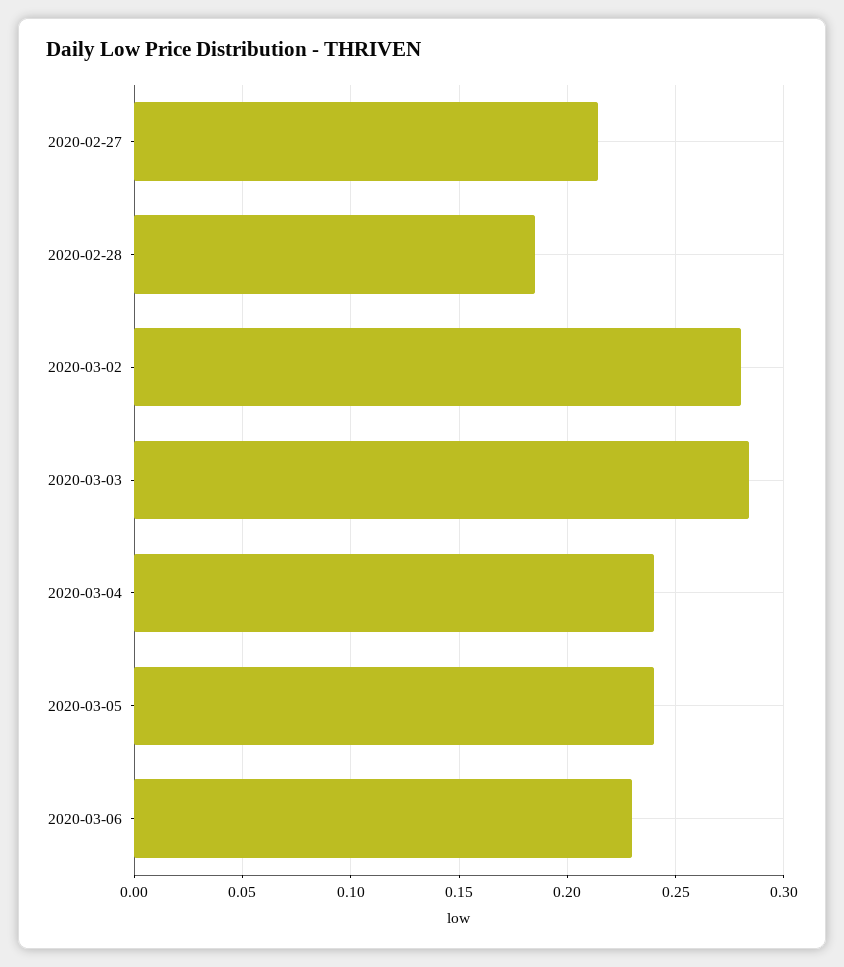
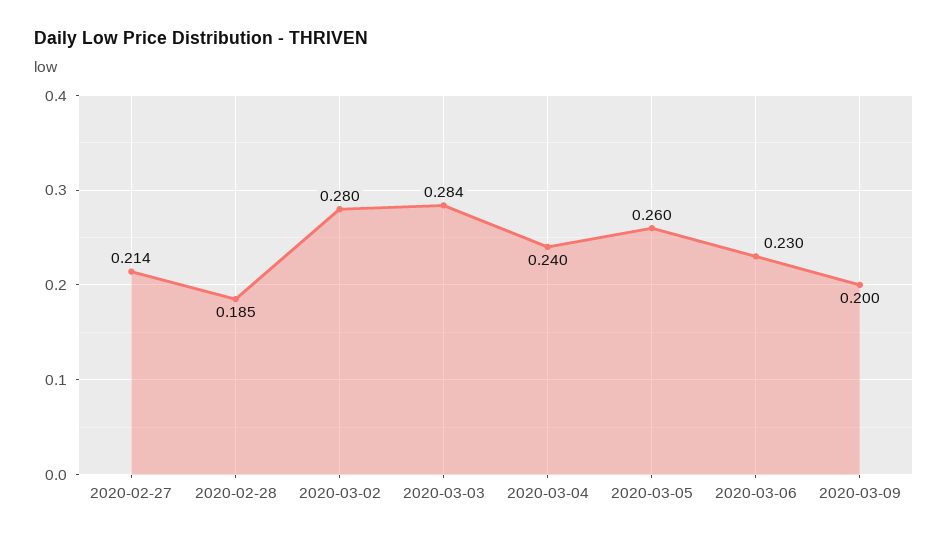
2020-03-05: 0.24 -> 0.26
2020-03-09: none -> 0.2

